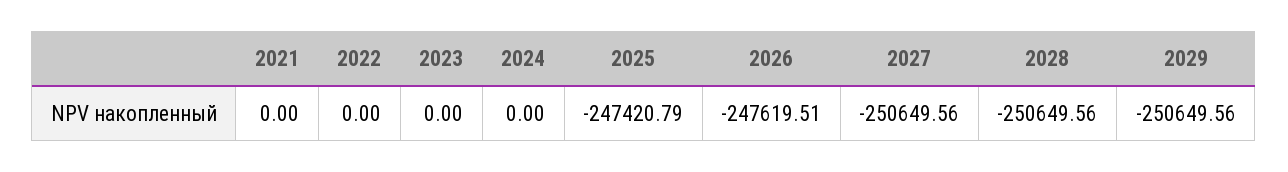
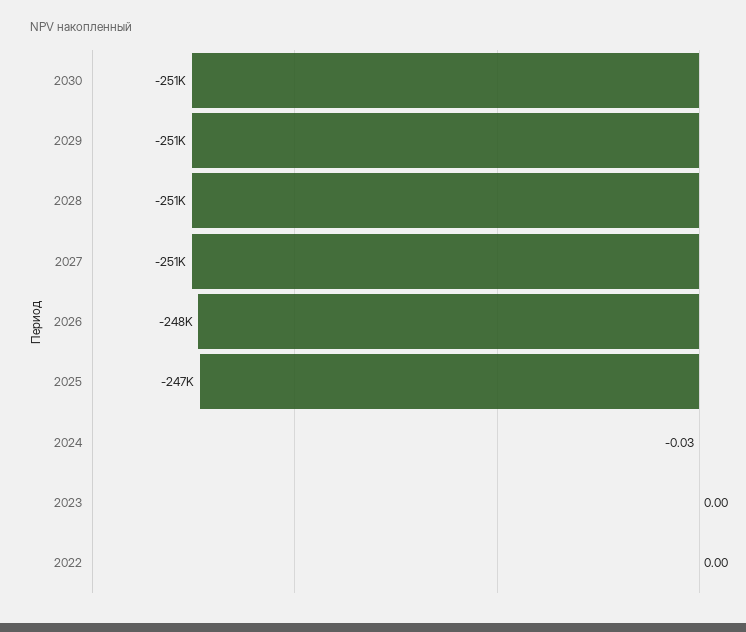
2021: 0 -> none
2024: 0 -> -0.03
2030: none -> -251000

